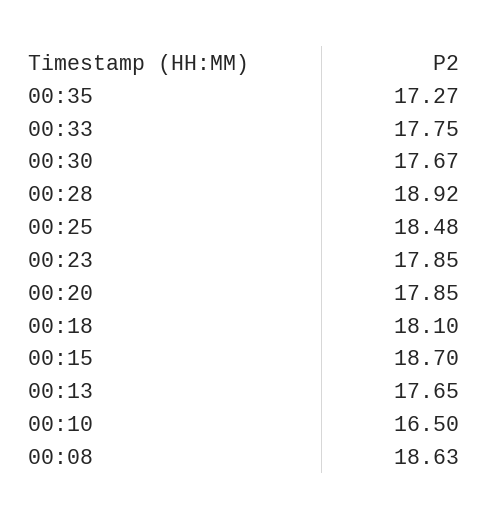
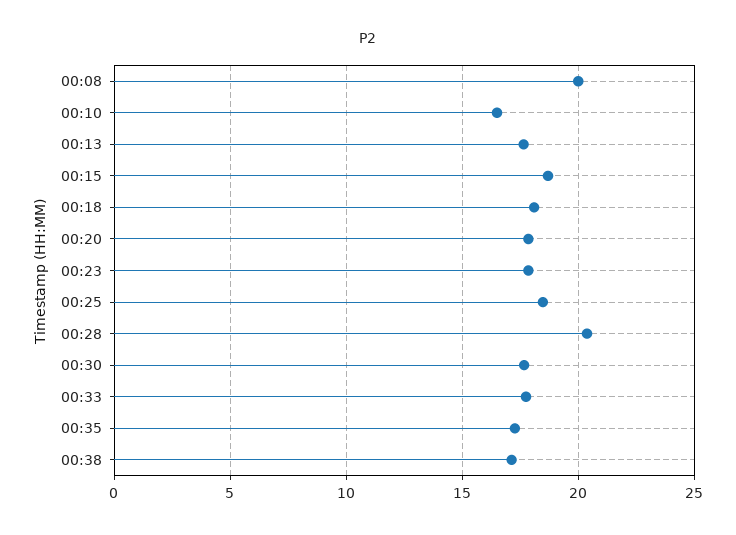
00:28: 18.92 -> 20.5
00:08: 18.63 -> 20
00:38: none -> 17

